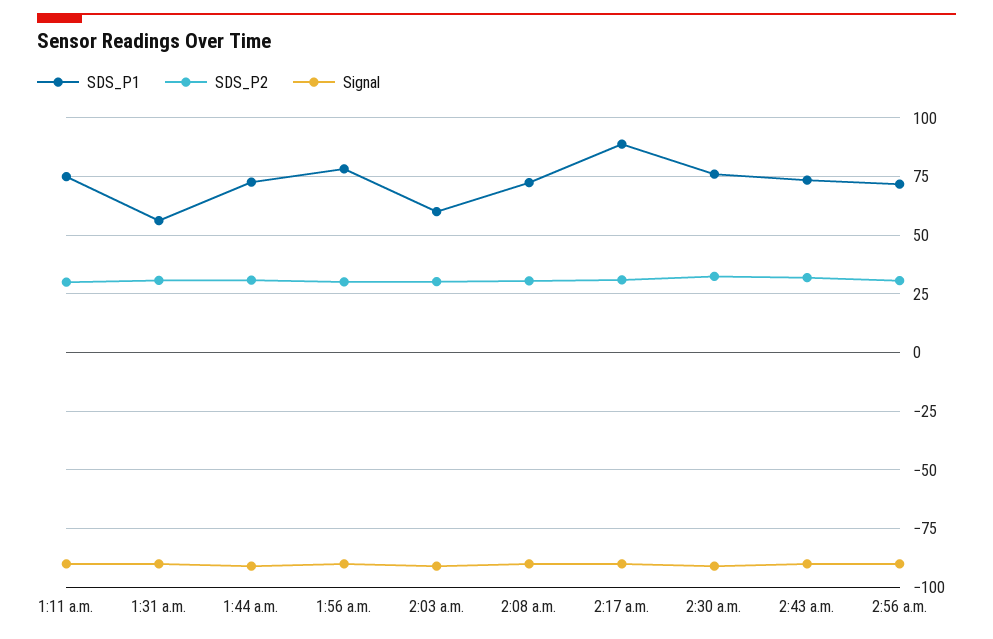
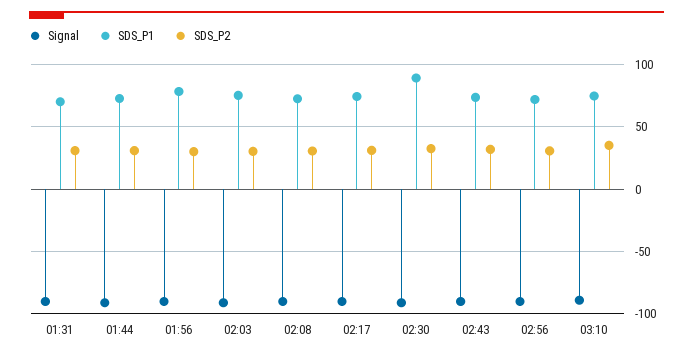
SDS_P1, 1:11 a.m.: 75 -> none
SDS_P2, 1:11 a.m.: 30 -> none
Signal, 1:11 a.m.: -90 -> none
SDS_P1, 1:31 a.m.: 55 -> 70
SDS_P1, 2:03 a.m.: 60 -> 75
SDS_P1, 2:17 a.m.: 90 -> 75
SDS_P1, 2:30 a.m.: 75 -> 90
Signal, 03:10: none -> -90
SDS_P1, 03:10: none -> 75
SDS_P2, 03:10: none -> 35

